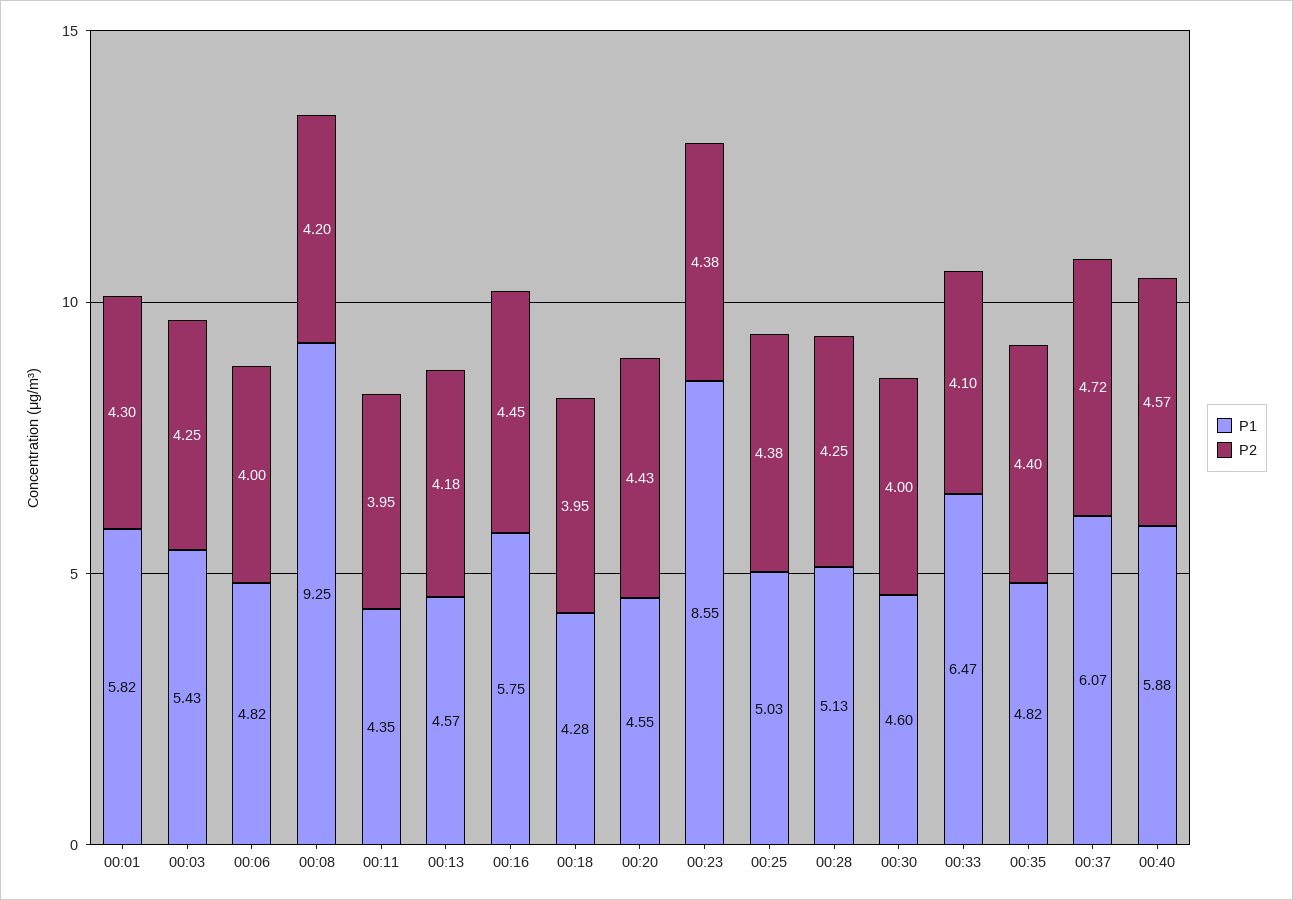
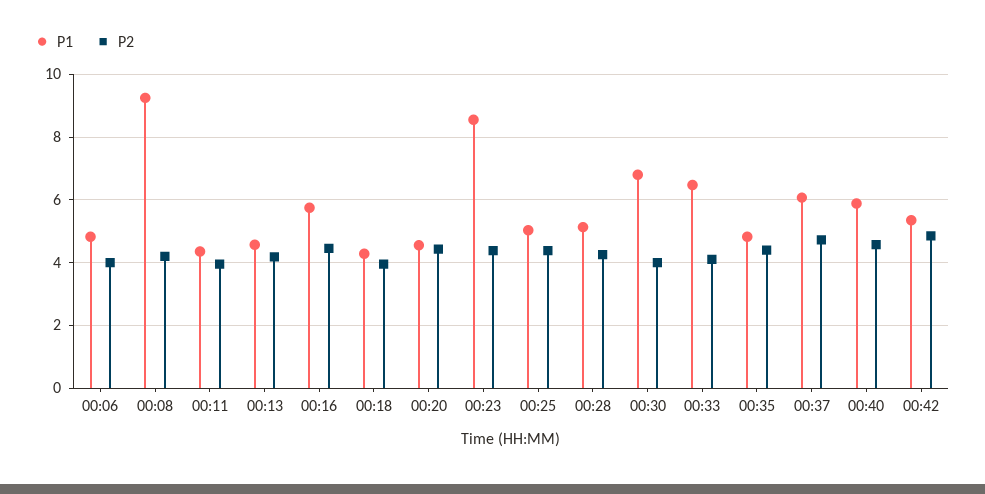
P1, 00:01: 5.82 -> none
P2, 00:01: 4.3 -> none
P1, 00:03: 5.43 -> none
P2, 00:03: 4.25 -> none
P1, 00:30: 4.6 -> 6.8
P1, 00:42: none -> 5.4
P2, 00:42: none -> 4.8

